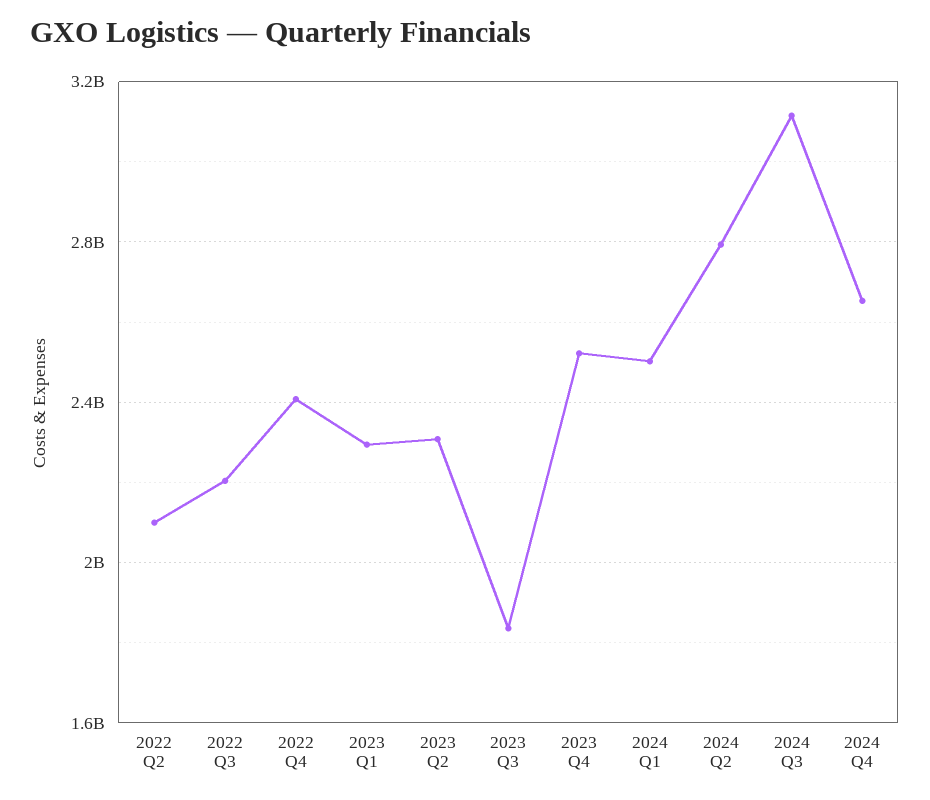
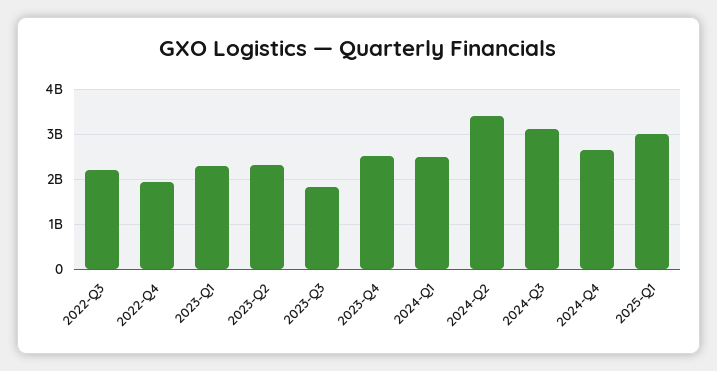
2022 Q2: 2100000000 -> none
2022 Q4: 2400000000 -> 2000000000
2024 Q2: 2800000000 -> 3400000000
2025-Q1: none -> 3000000000

